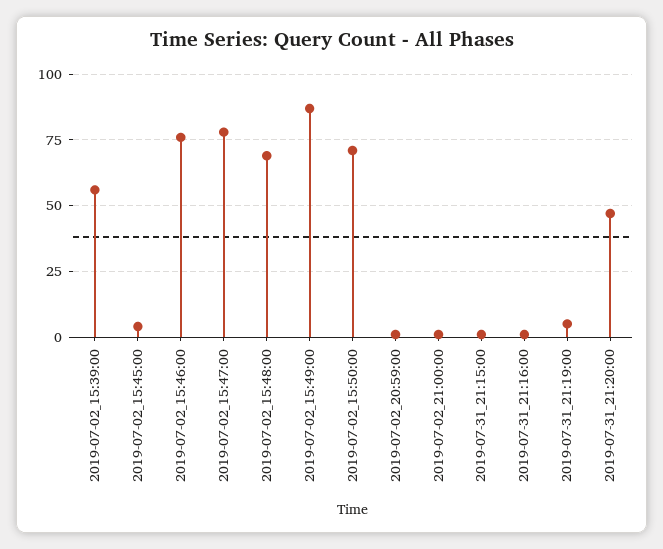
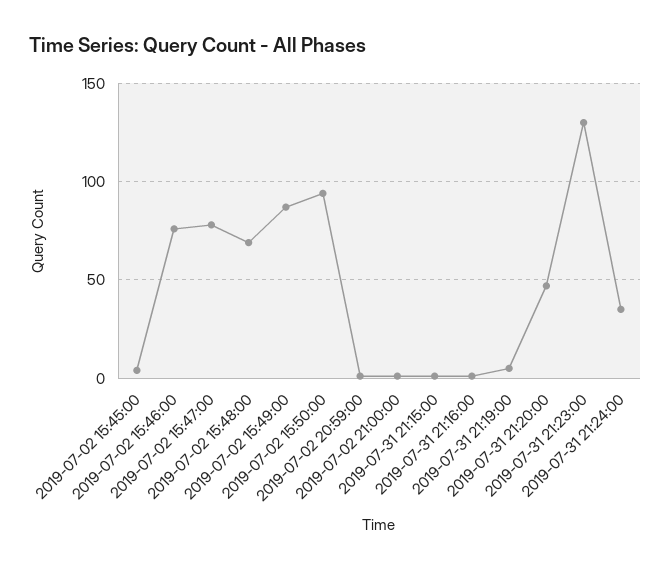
2019-07-02_15:39:00: 55 -> none
2019-07-02_15:50:00: 70 -> 95
2019-07-31 21:23:00: none -> 130
2019-07-31 21:24:00: none -> 35

